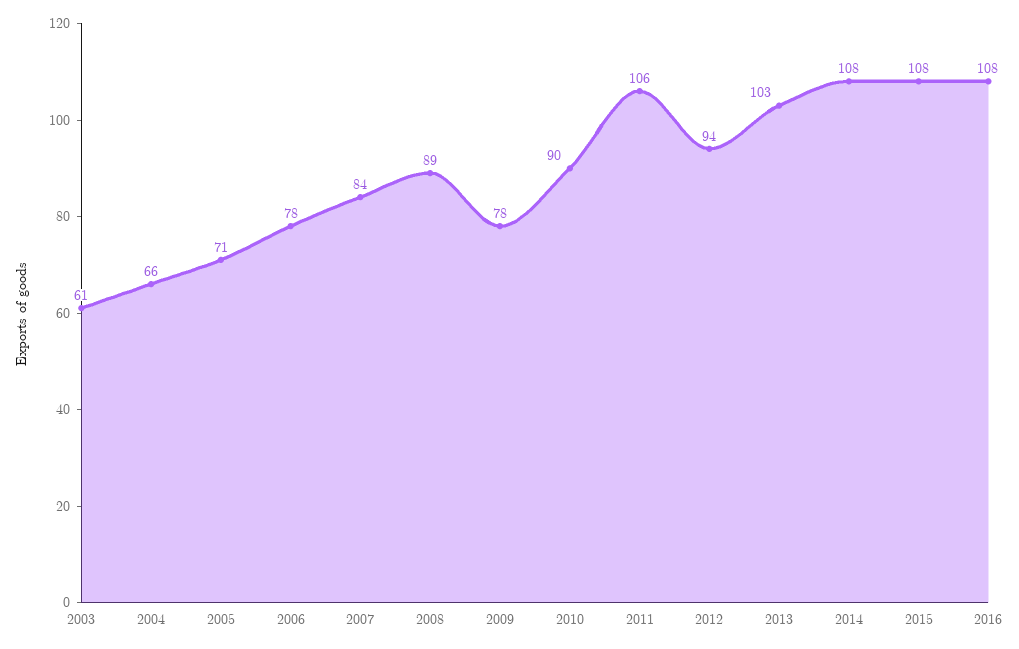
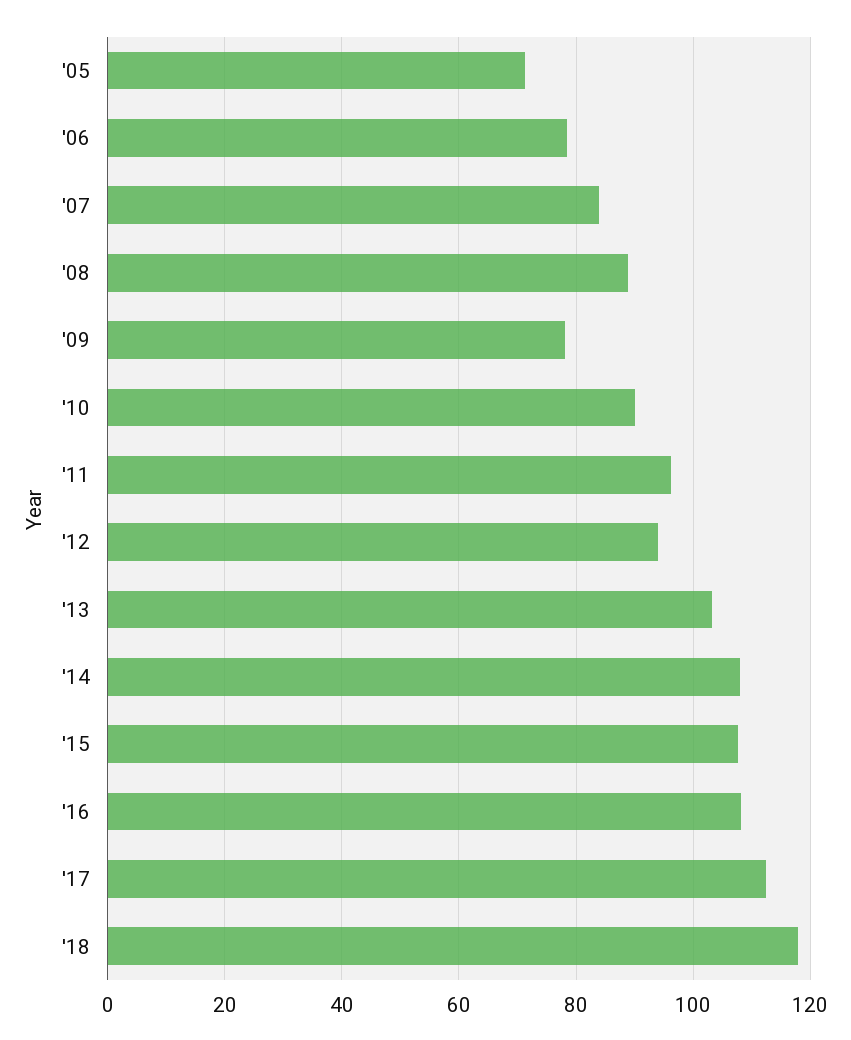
2003: 61 -> none
2004: 66 -> none
2011: 106 -> 96
'17: none -> 112
'18: none -> 118

